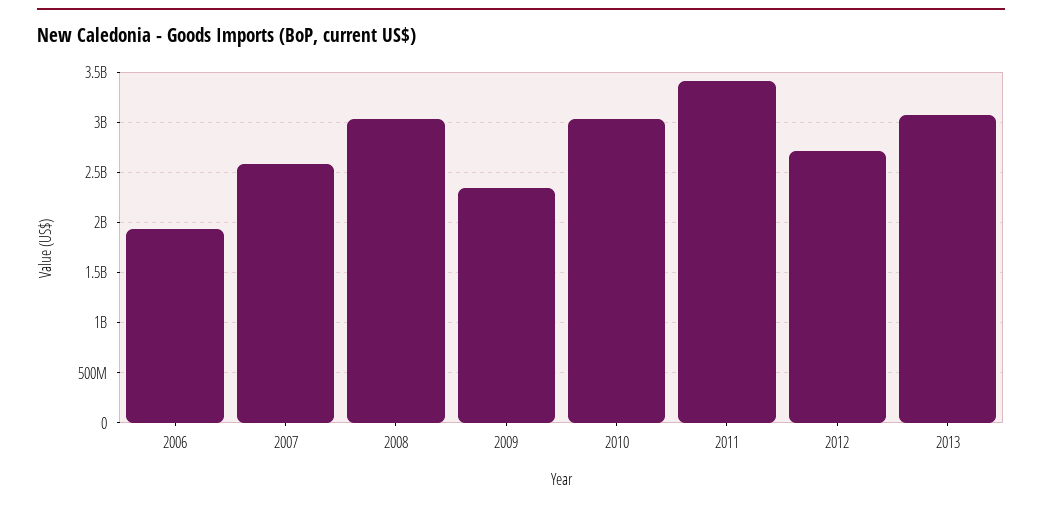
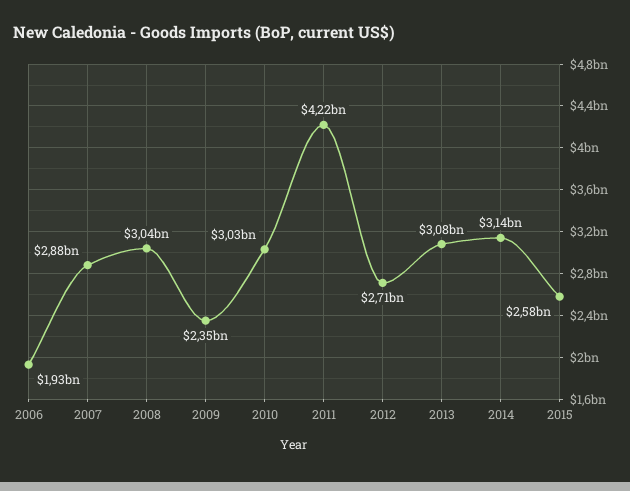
2007: 2600000000 -> 2880000000
2011: 3400000000 -> 4220000000
2014: none -> 3140000000
2015: none -> 2580000000

